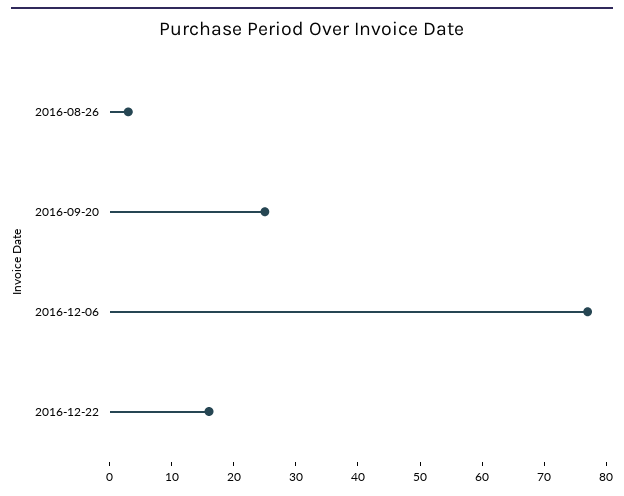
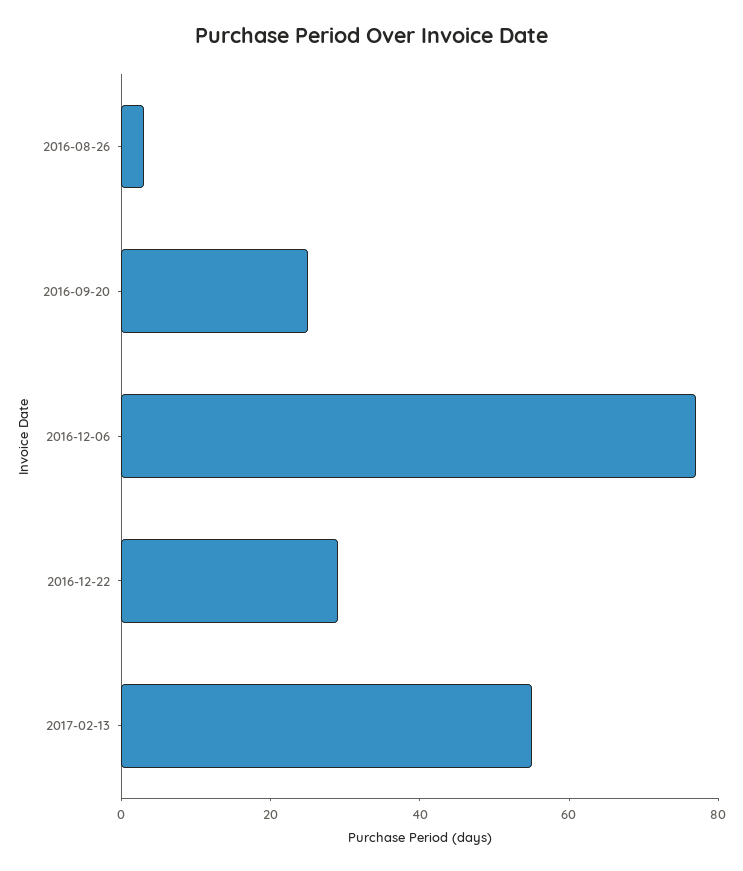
2016-12-22: 15 -> 30
2017-02-13: none -> 55

